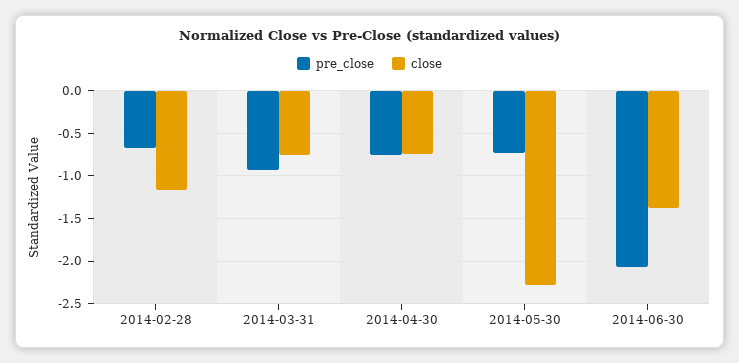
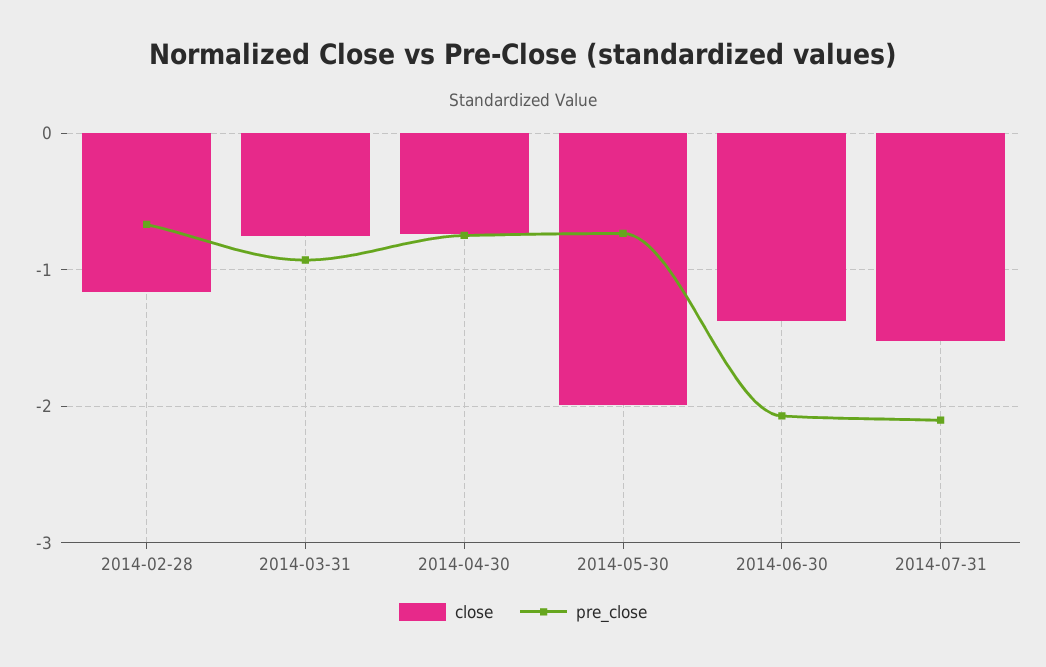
close, 2014-05-30: -2.3 -> -2
close, 2014-07-31: none -> -1.5
pre_close, 2014-07-31: none -> -2.1

